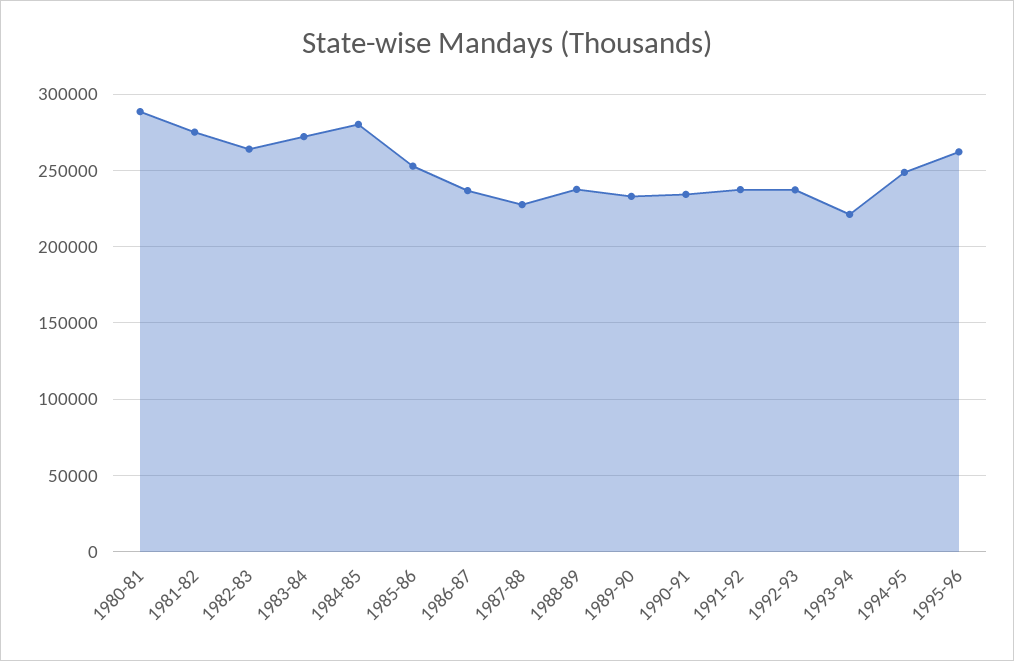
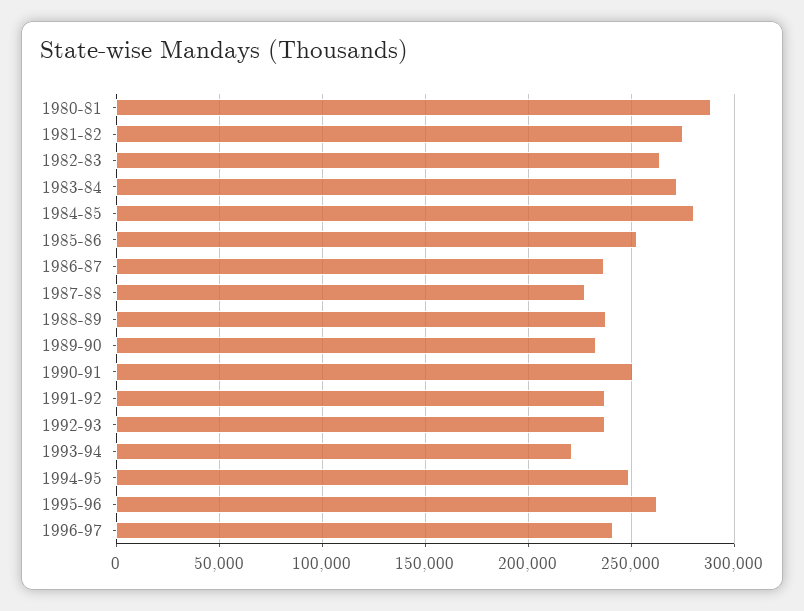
1990-91: 235000 -> 250000
1996-97: none -> 240000

